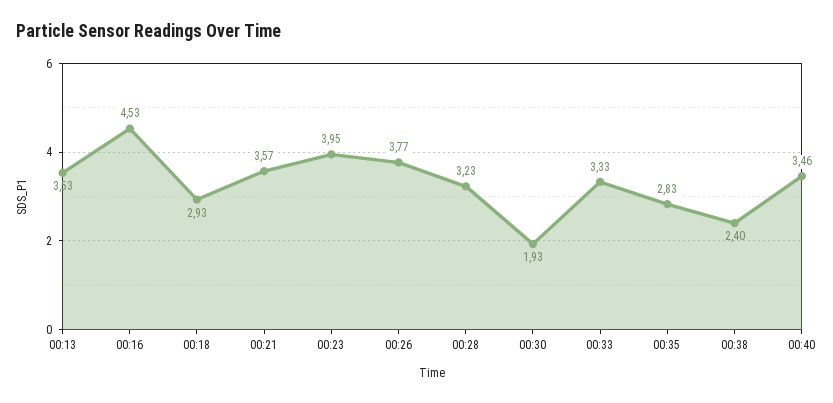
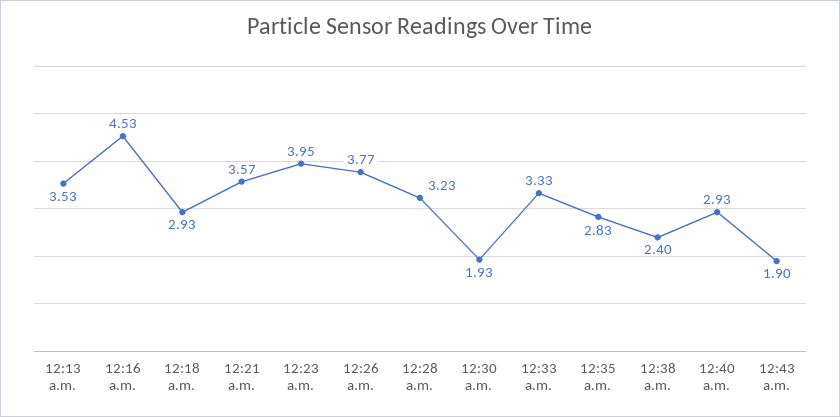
00:40: 3.46 -> 2.93
12:43 a.m.: none -> 1.9

